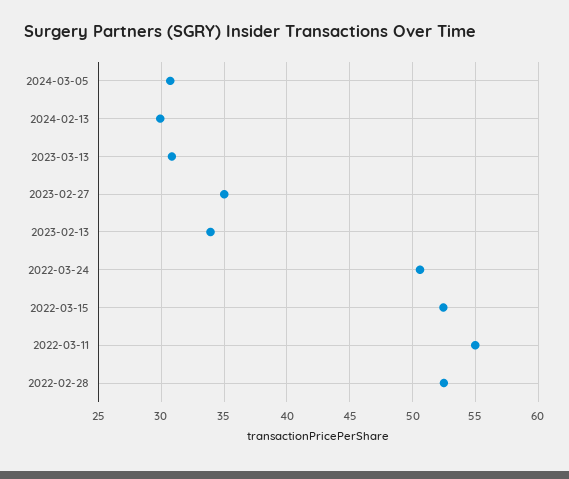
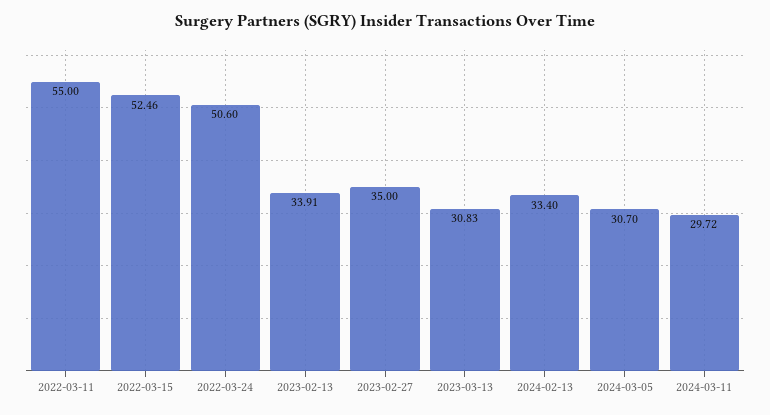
2024-02-13: 30 -> 33.4
2022-02-28: 52.5 -> none
2024-03-11: none -> 29.72

